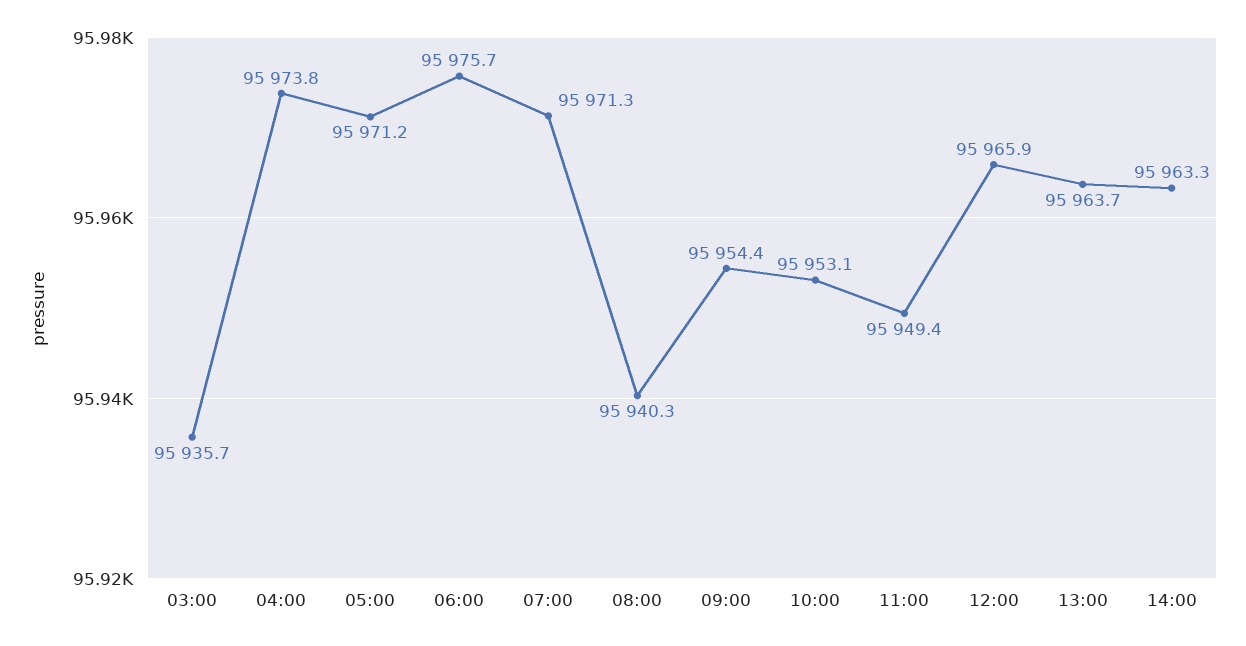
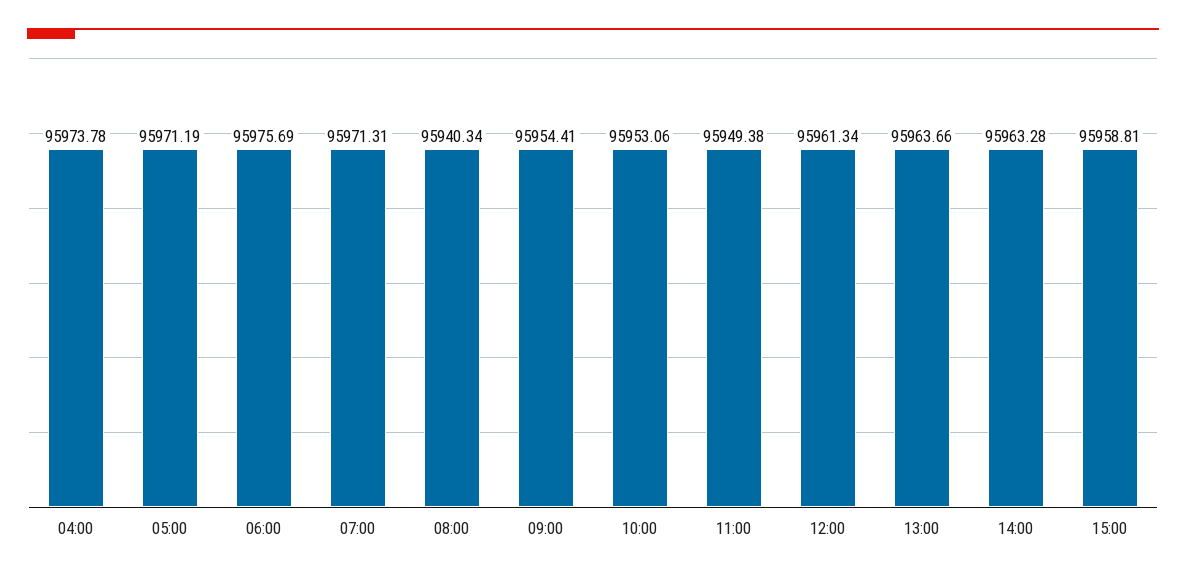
03:00: 95935.7 -> none
12:00: 95965.9 -> 95961.34
15:00: none -> 95958.81

